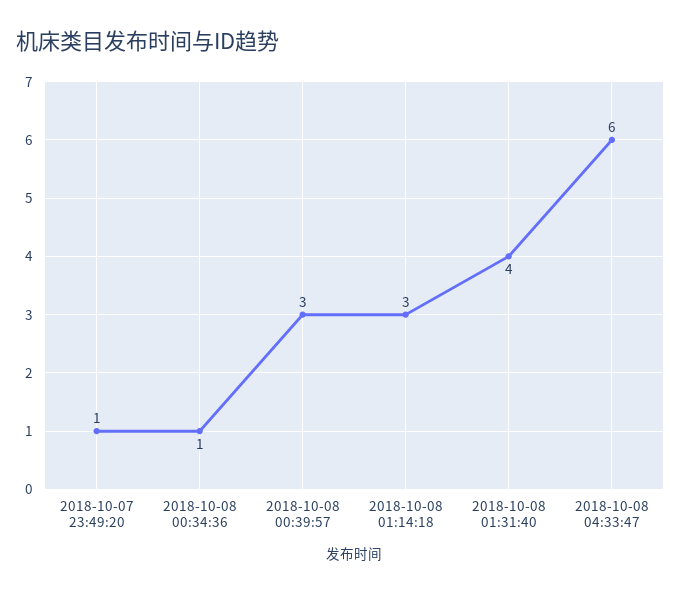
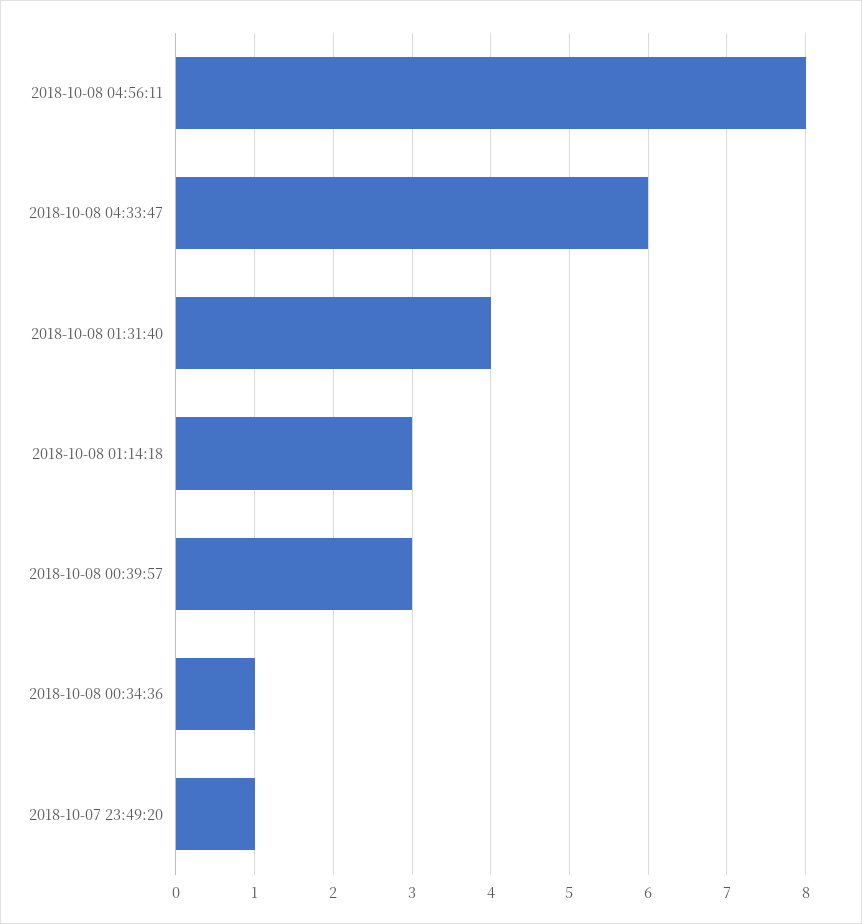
2018-10-08 04:56:11: none -> 8

